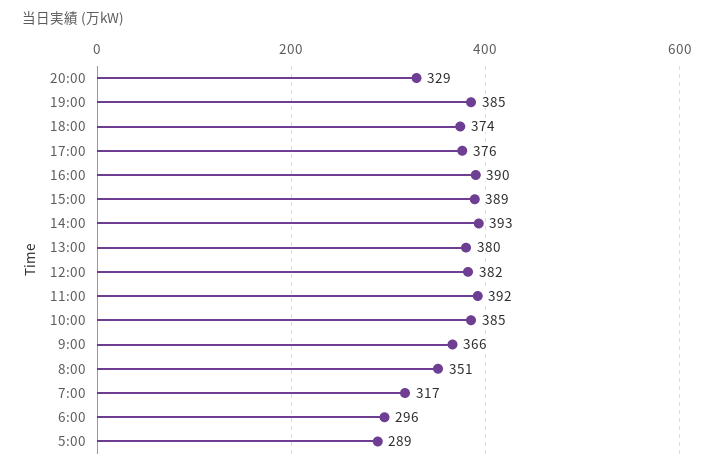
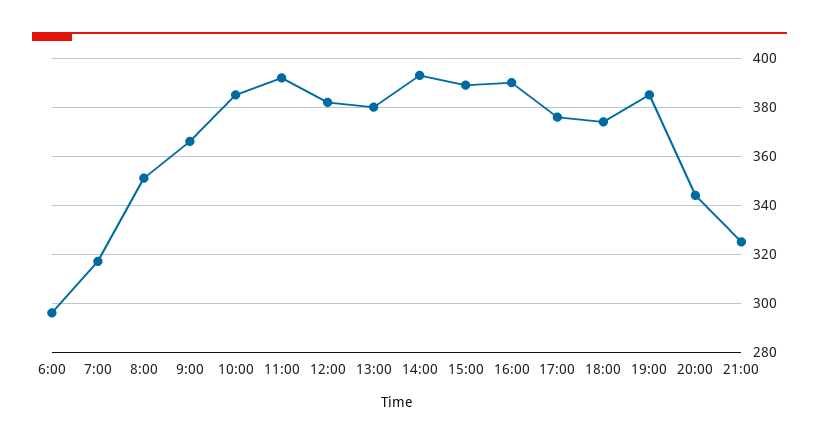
20:00: 329 -> 345
5:00: 289 -> none
21:00: none -> 325

